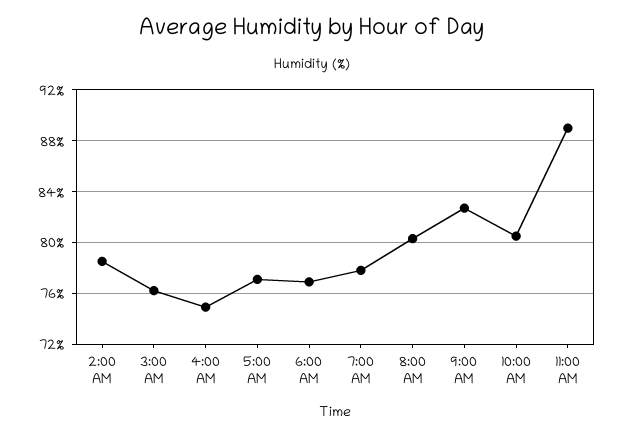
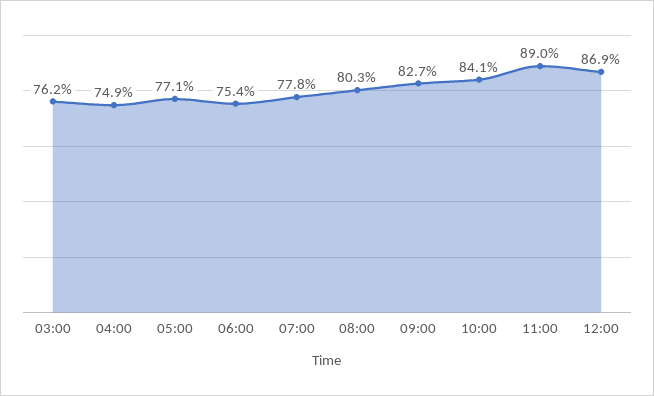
2:00 AM: 78.5 -> none
6:00 AM: 77 -> 75.4
10:00 AM: 80.5 -> 84.1
12:00: none -> 86.9

